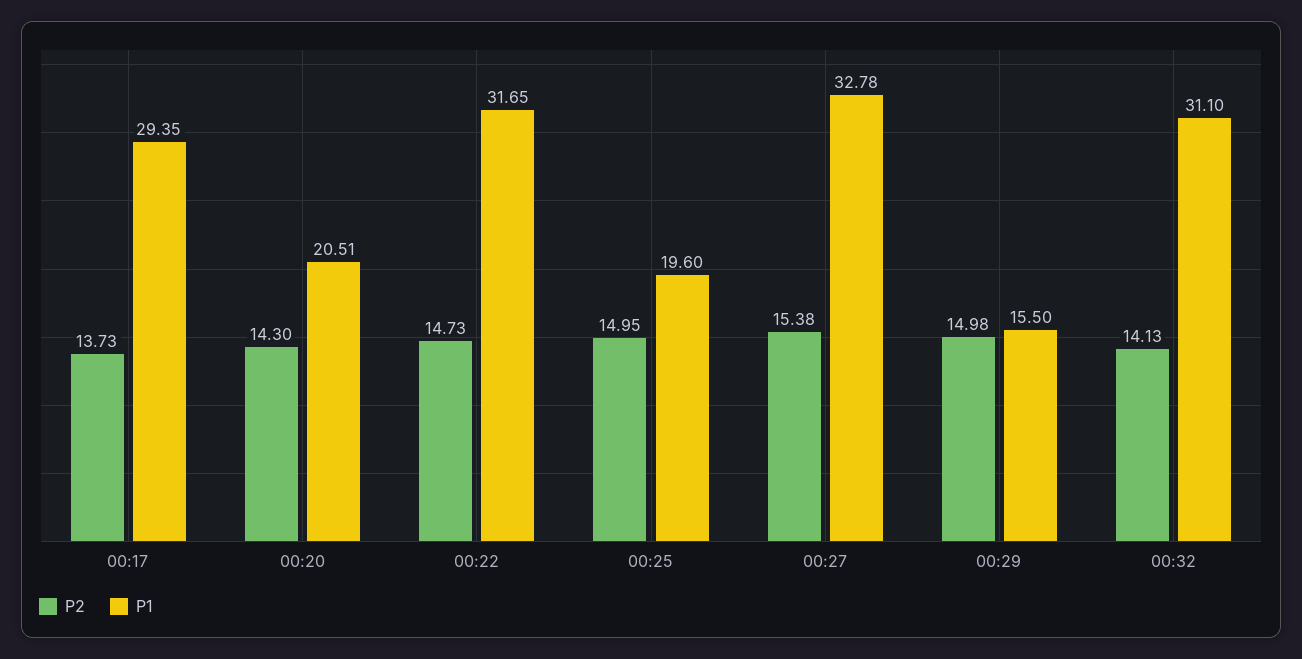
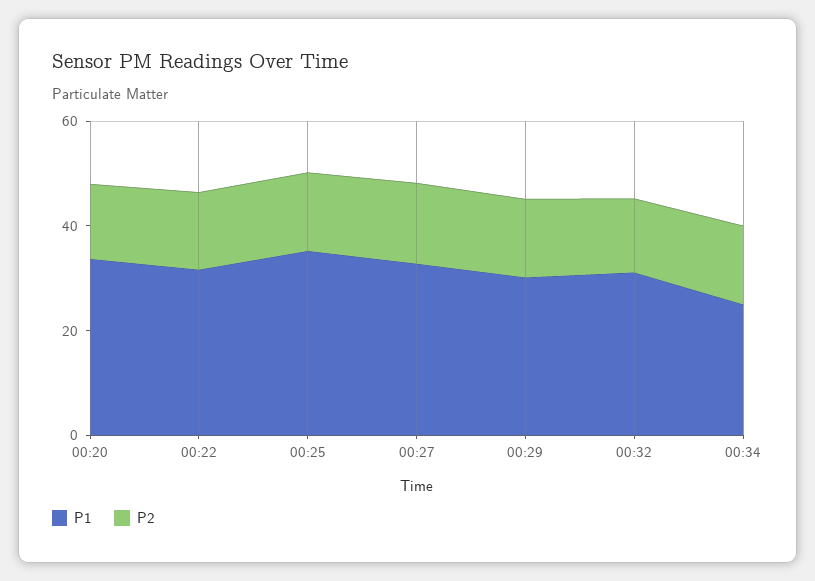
P2, 00:17: 13.73 -> none
P1, 00:17: 29.35 -> none
P1, 00:20: 20.51 -> 35
P1, 00:25: 19.6 -> 35
P1, 00:29: 15.5 -> 30
P1, 00:34: none -> 25
P2, 00:34: none -> 15

